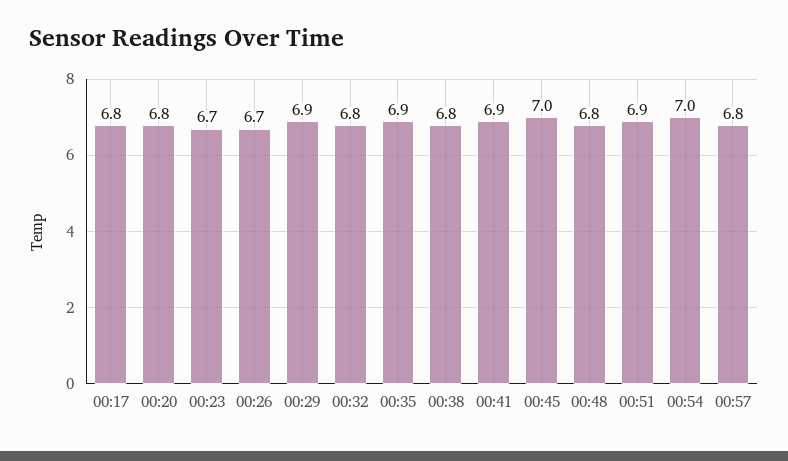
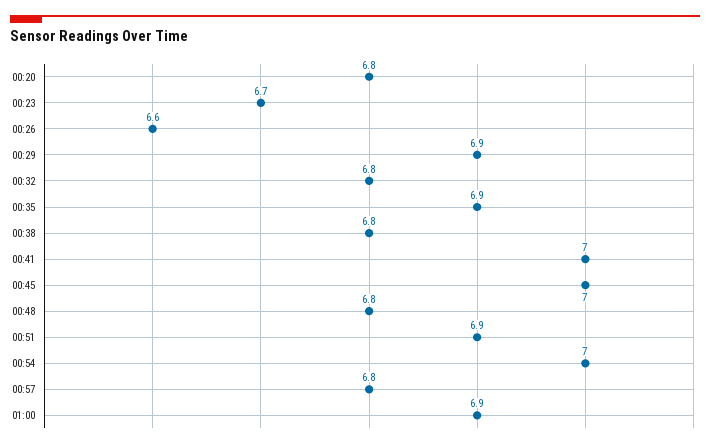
00:17: 6.8 -> none
00:26: 6.7 -> 6.6
00:41: 6.9 -> 7
01:00: none -> 6.9

